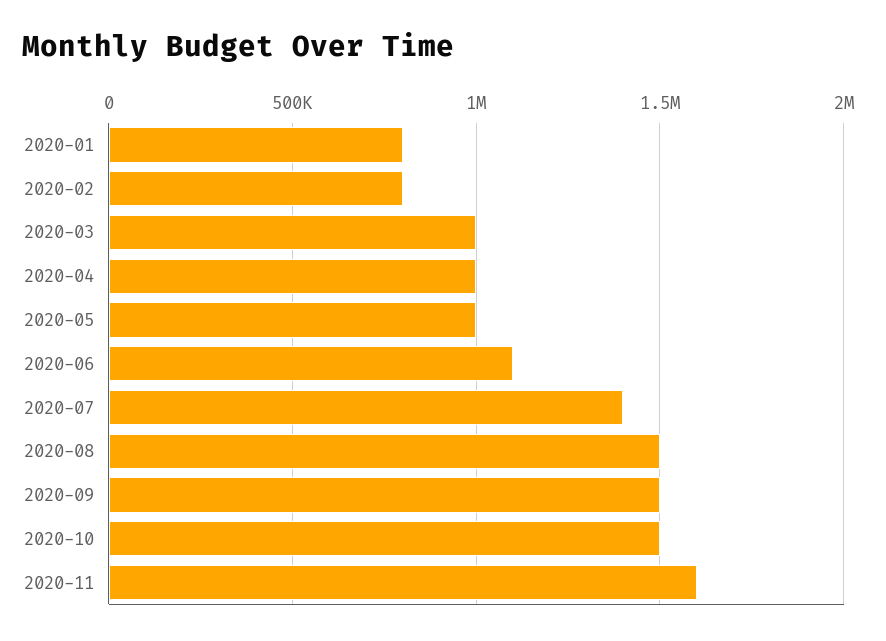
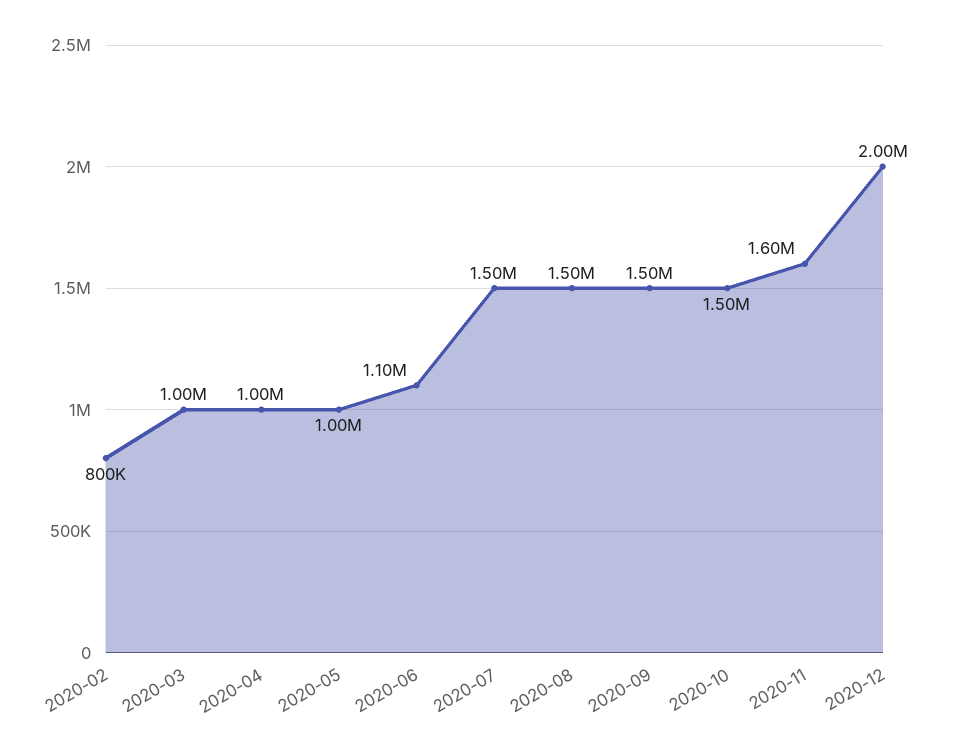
2020-01: 800000 -> none
2020-07: 1400000 -> 1500000
2020-12: none -> 2000000

